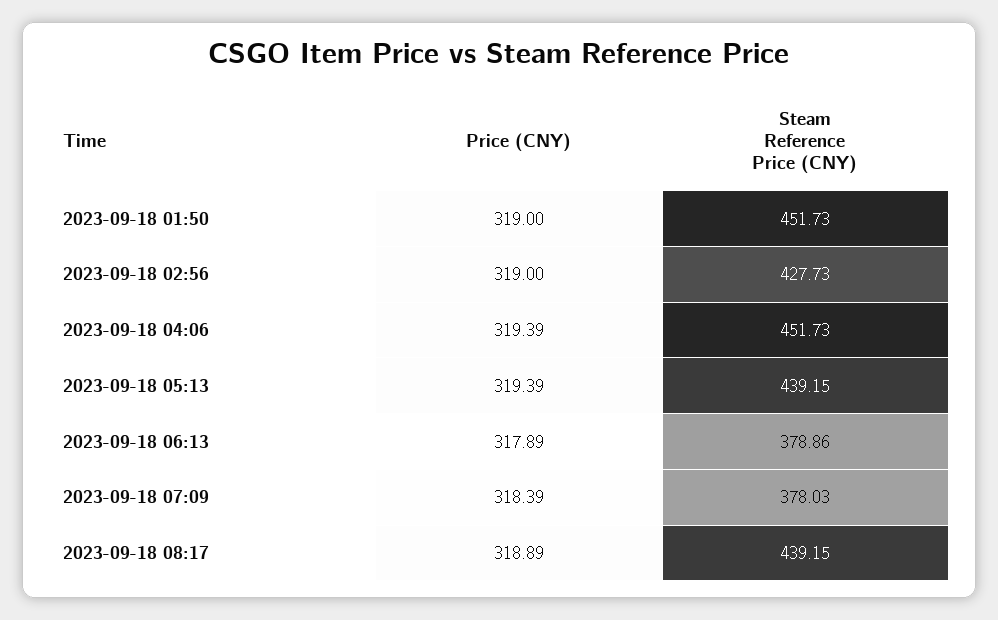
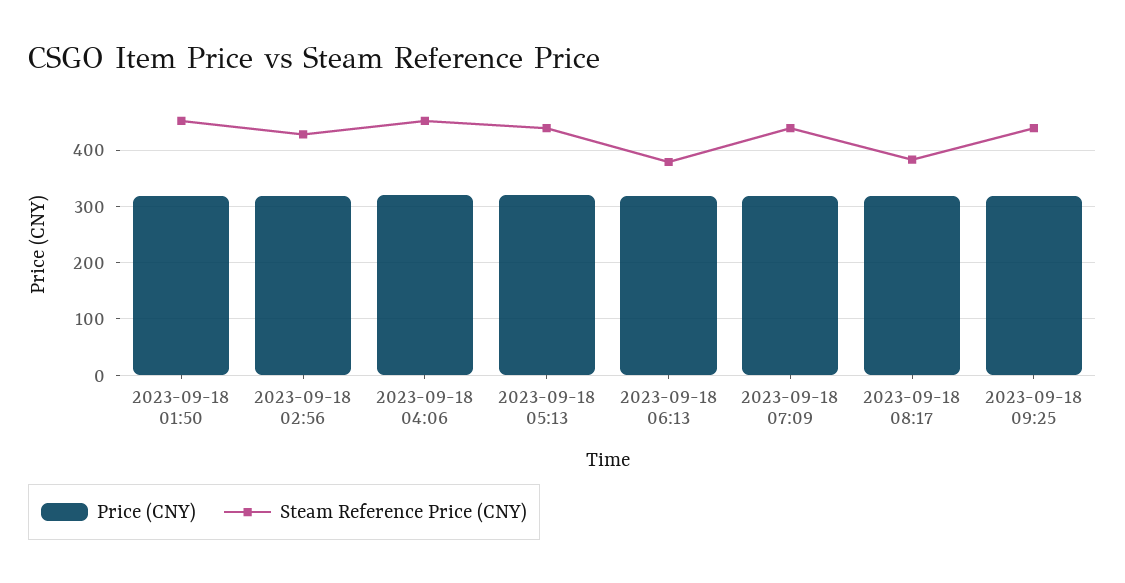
Steam Reference Price (CNY), 2023-09-18 07:09: 378.03 -> 440
Steam Reference Price (CNY), 2023-09-18 08:17: 439.15 -> 380
Price (CNY), 2023-09-18 09:25: none -> 320
Steam Reference Price (CNY), 2023-09-18 09:25: none -> 440

